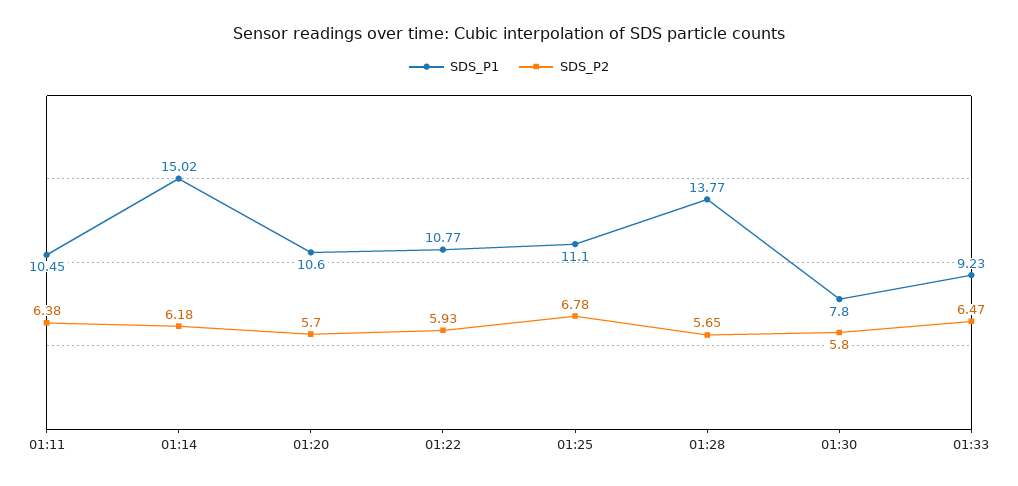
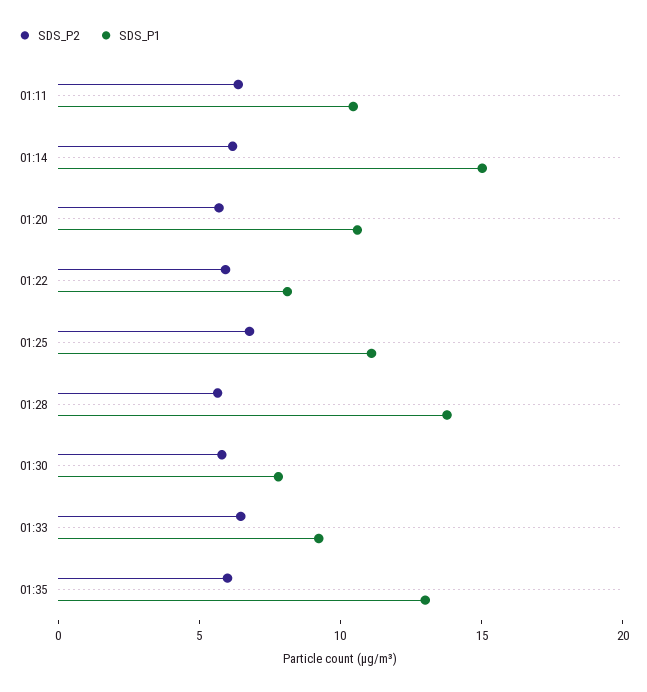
SDS_P1, 01:22: 10.77 -> 8
SDS_P2, 01:35: none -> 6
SDS_P1, 01:35: none -> 13

